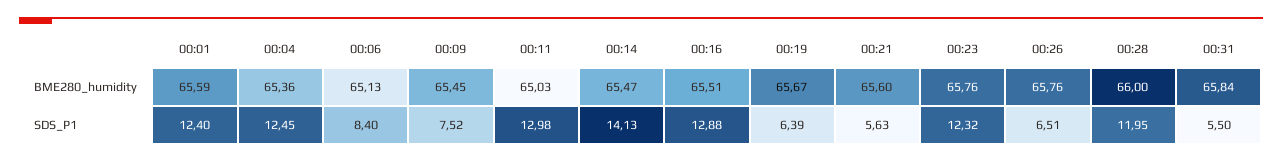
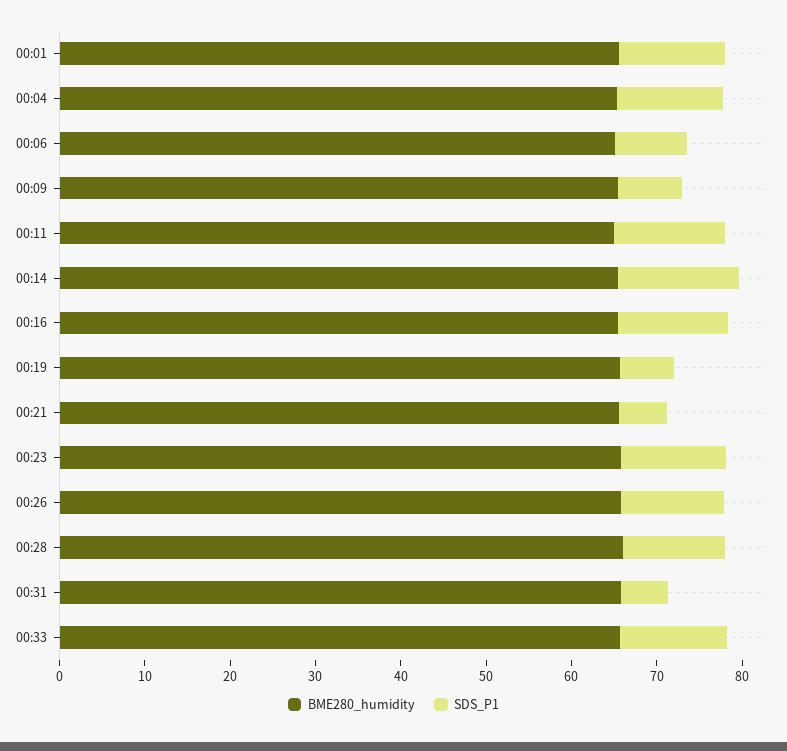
SDS_P1, 00:26: 6.51 -> 12
BME280_humidity, 00:33: none -> 66
SDS_P1, 00:33: none -> 12

